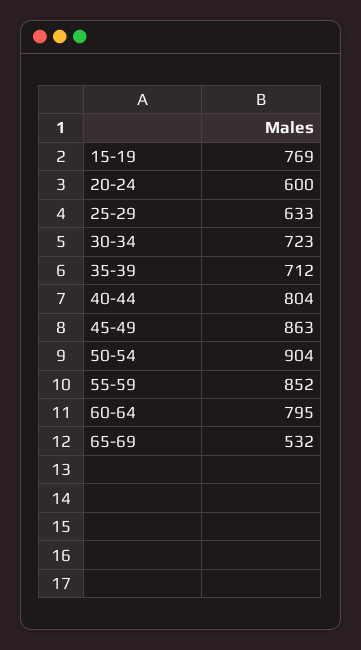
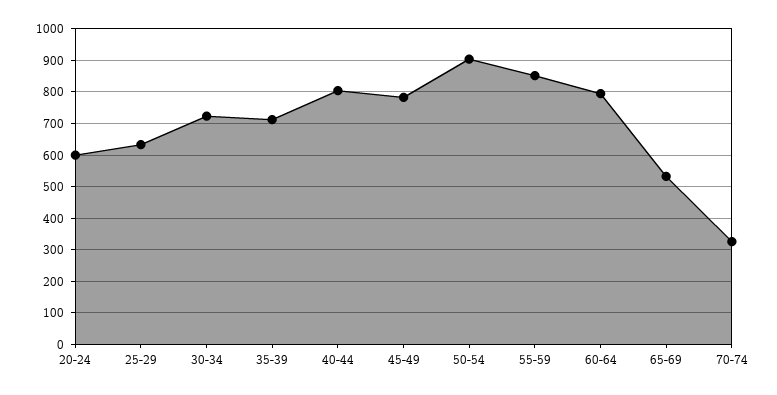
15-19: 769 -> none
45-49: 863 -> 780
70-74: none -> 320

